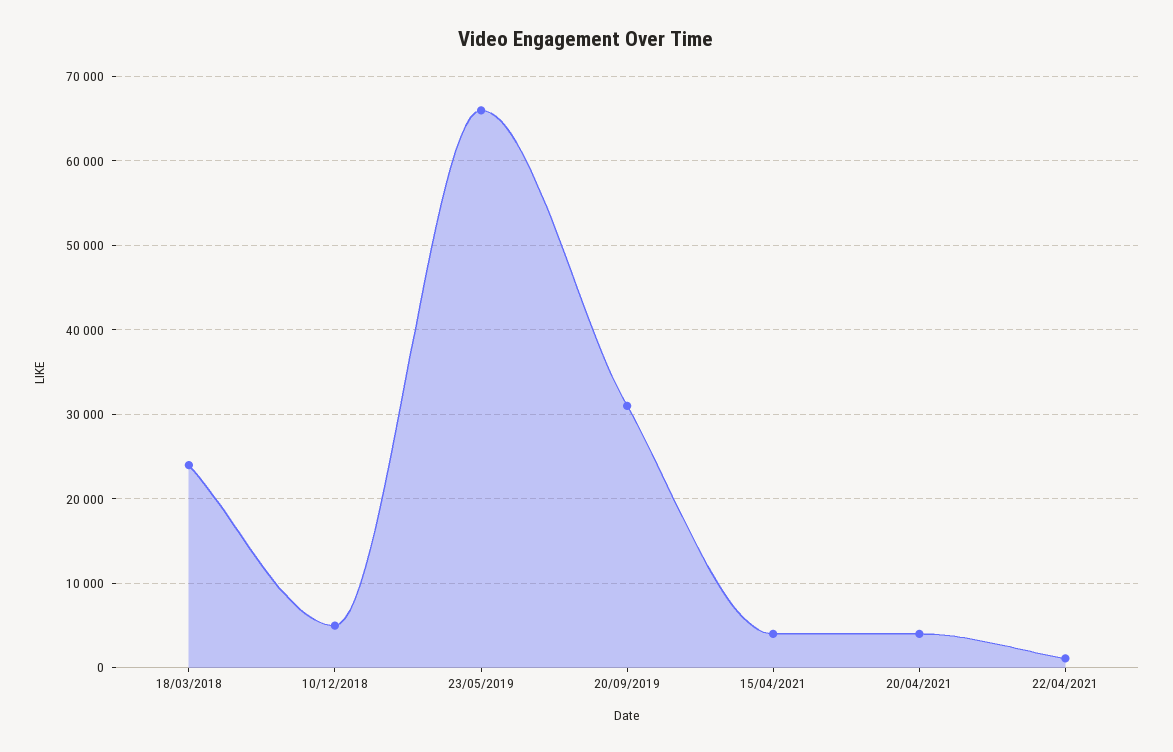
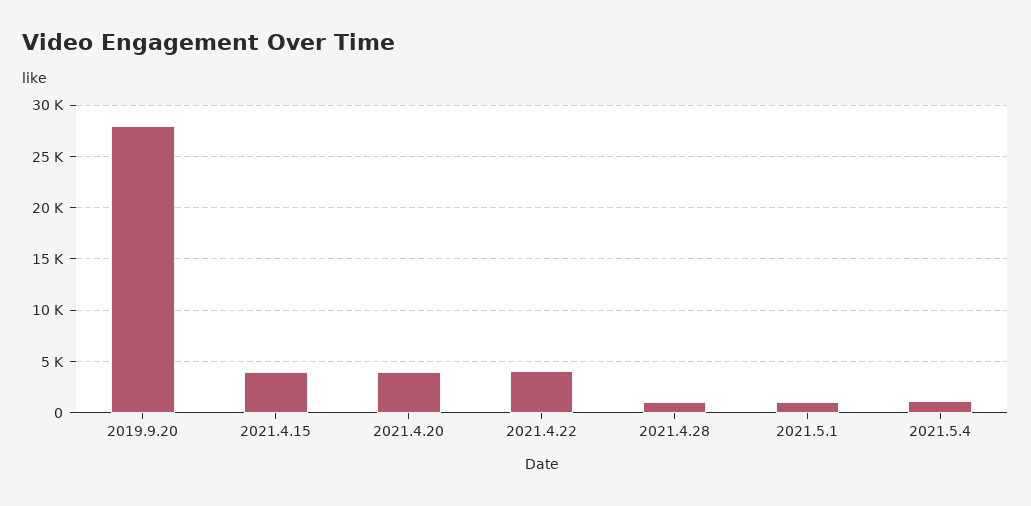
18/03/2018: 24000 -> none
10/12/2018: 5000 -> none
23/05/2019: 66000 -> none
20/09/2019: 31000 -> 28000
22/04/2021: 1000 -> 4000
2021.4.28: none -> 1000
2021.5.1: none -> 1000
2021.5.4: none -> 1000

